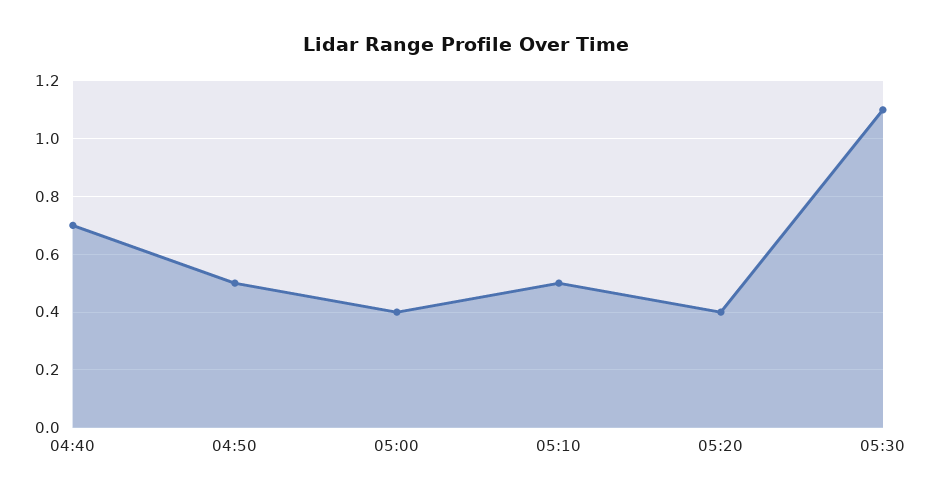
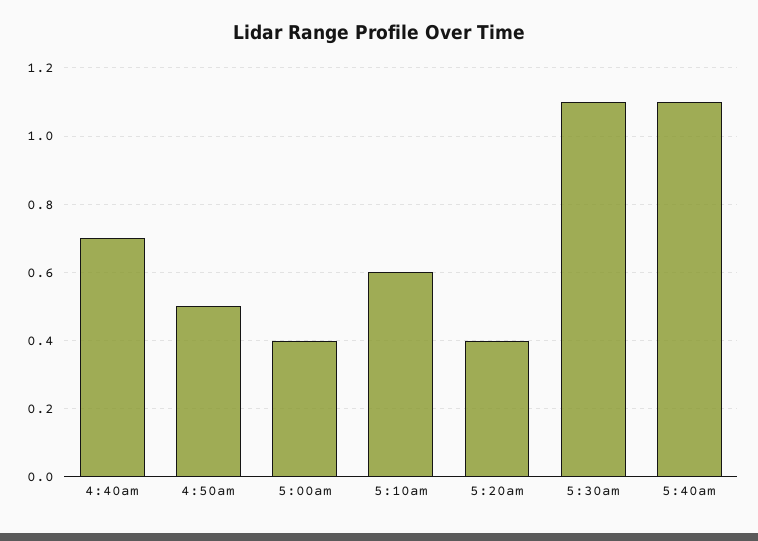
05:10: 0.5 -> 0.6
5:40am: none -> 1.1

